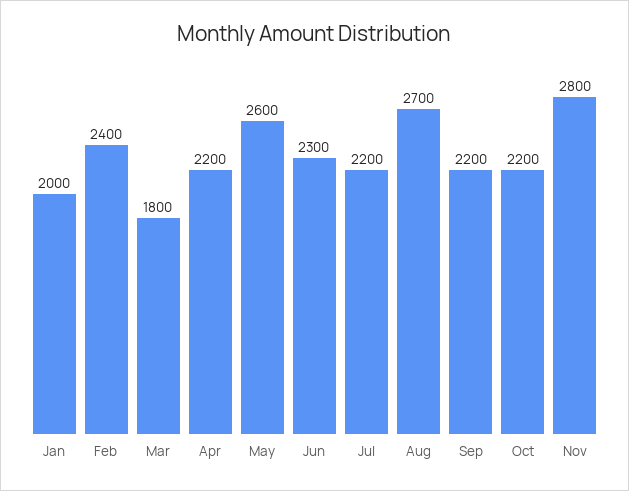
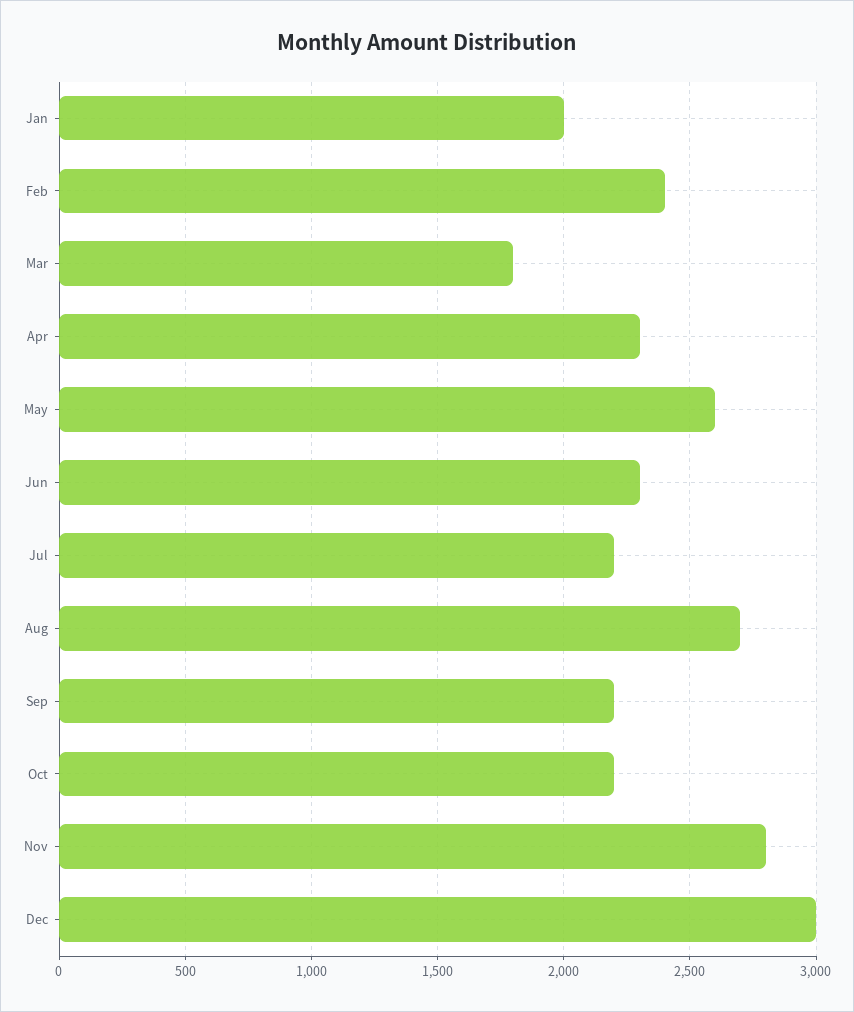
Apr: 2200 -> 2300
Dec: none -> 3000

